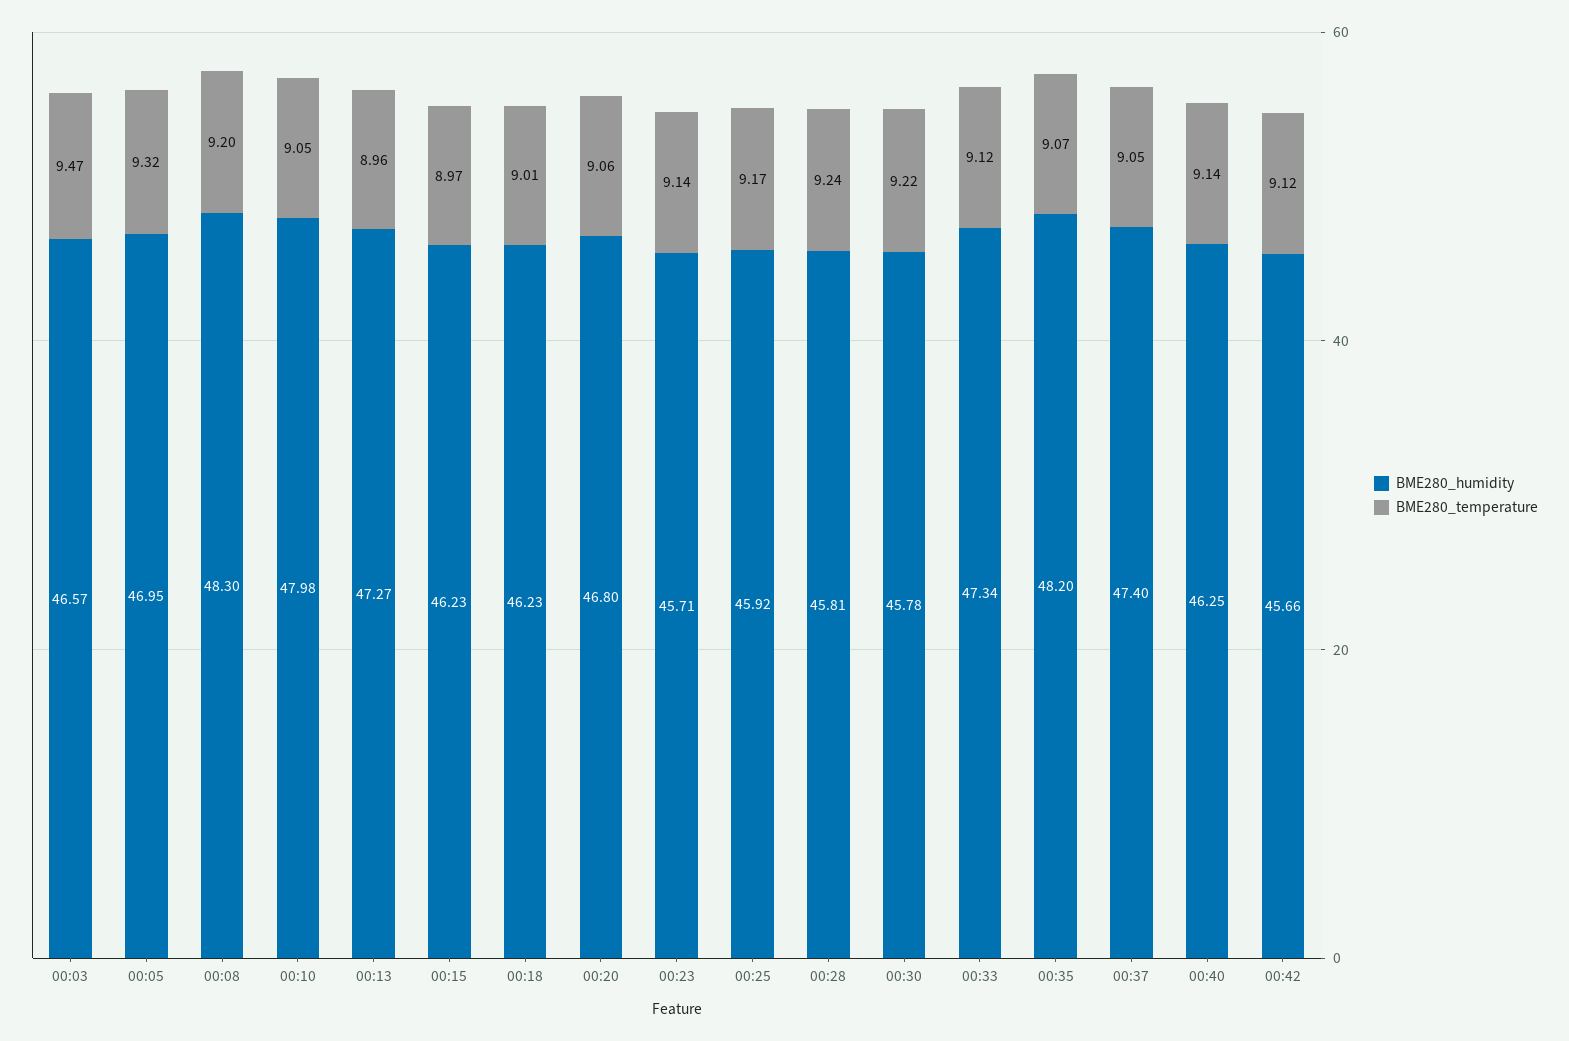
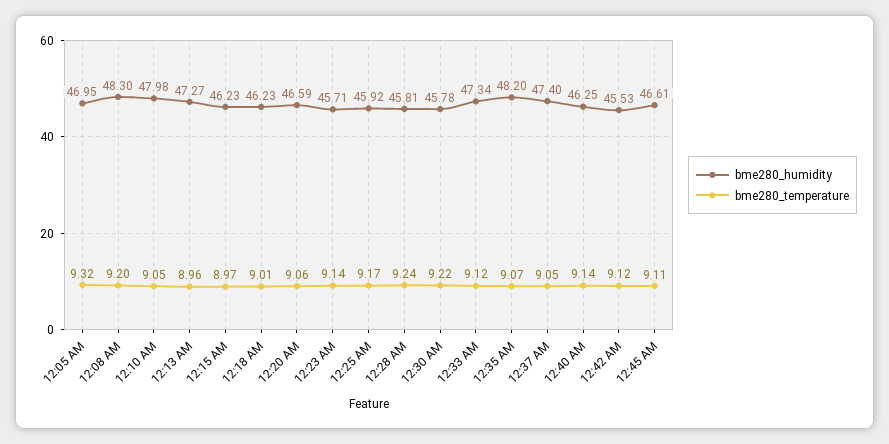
BME280_humidity, 00:03: 46.57 -> none
BME280_temperature, 00:03: 9.47 -> none
BME280_humidity, 00:20: 46.8 -> 46.59
BME280_humidity, 00:42: 45.66 -> 45.53
BME280_humidity, 12:45 AM: none -> 46.61
BME280_temperature, 12:45 AM: none -> 9.11

